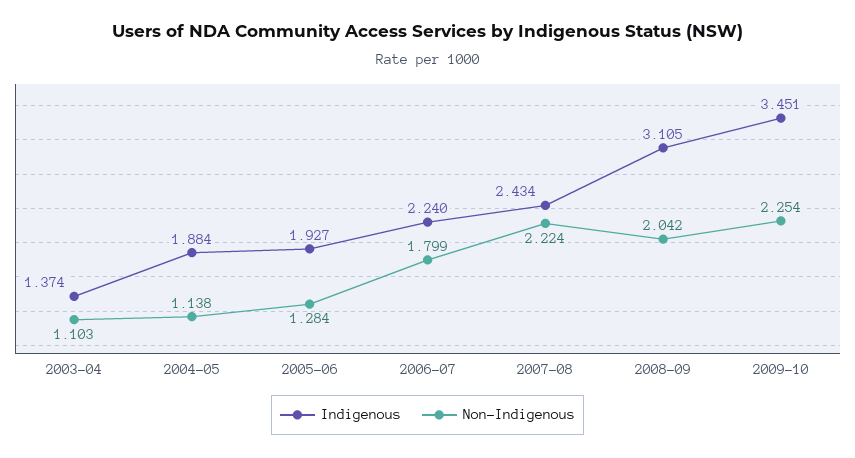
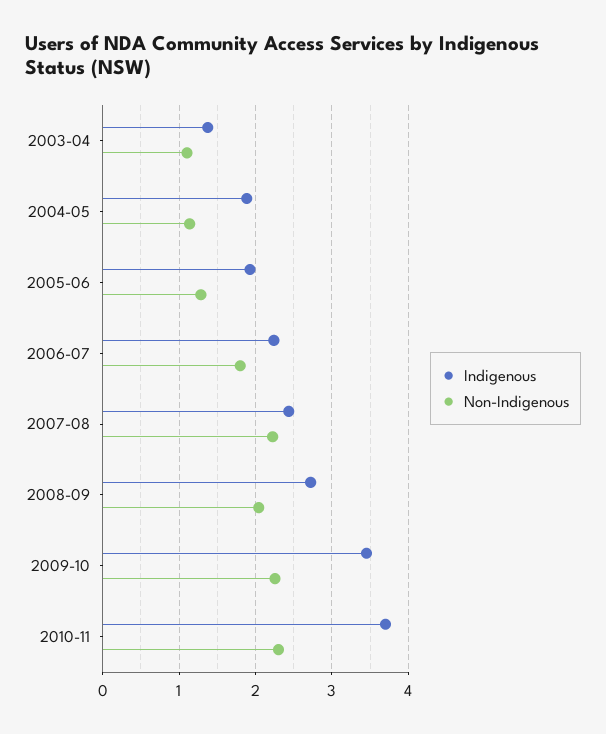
Indigenous, 2008-09: 3.105 -> 2.7
Indigenous, 2010-11: none -> 3.7
Non-Indigenous, 2010-11: none -> 2.3

